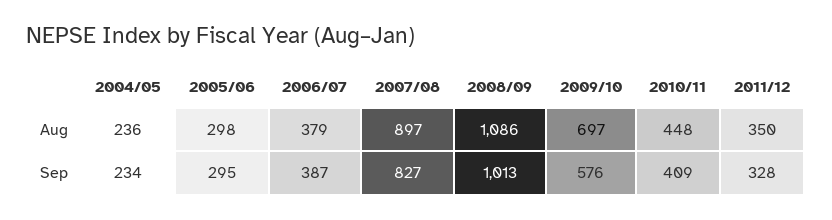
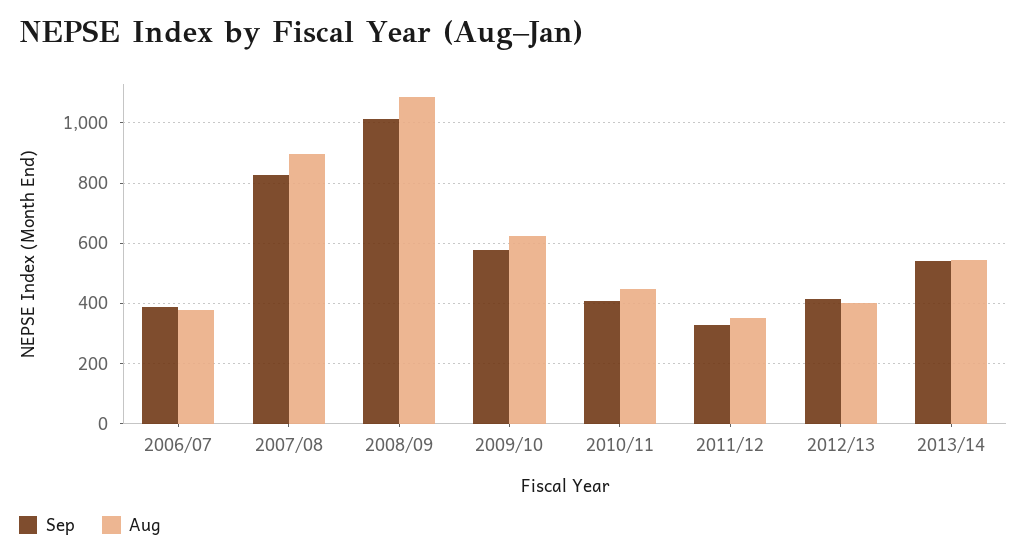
Aug, 2004/05: 236 -> none
Aug, 2005/06: 298 -> none
Aug, 2009/10: 697 -> 620
Sep, 2004/05: 234 -> none
Sep, 2005/06: 295 -> none
Sep, 2012/13: none -> 420
Aug, 2012/13: none -> 400
Sep, 2013/14: none -> 540
Aug, 2013/14: none -> 540

